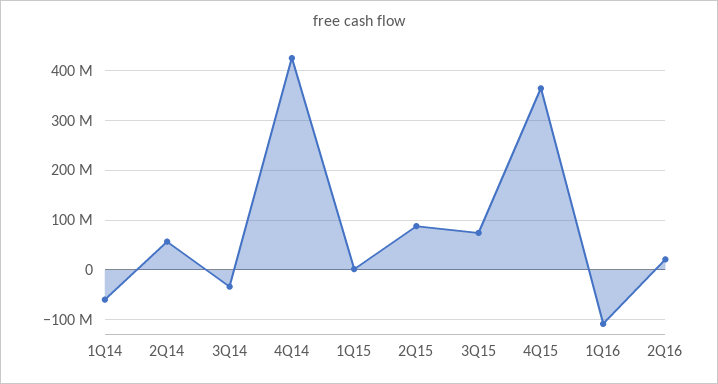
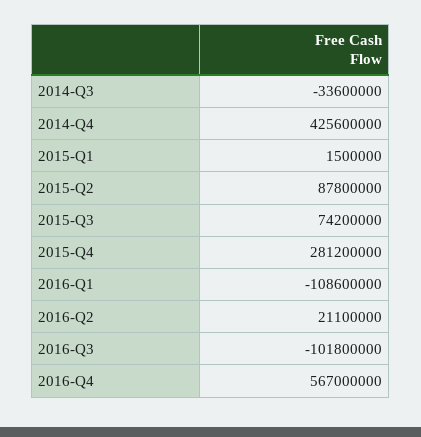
1Q14: -60000000 -> none
2Q14: 60000000 -> none
4Q15: 360000000 -> 281200000
2016-Q3: none -> -101800000
2016-Q4: none -> 567000000

